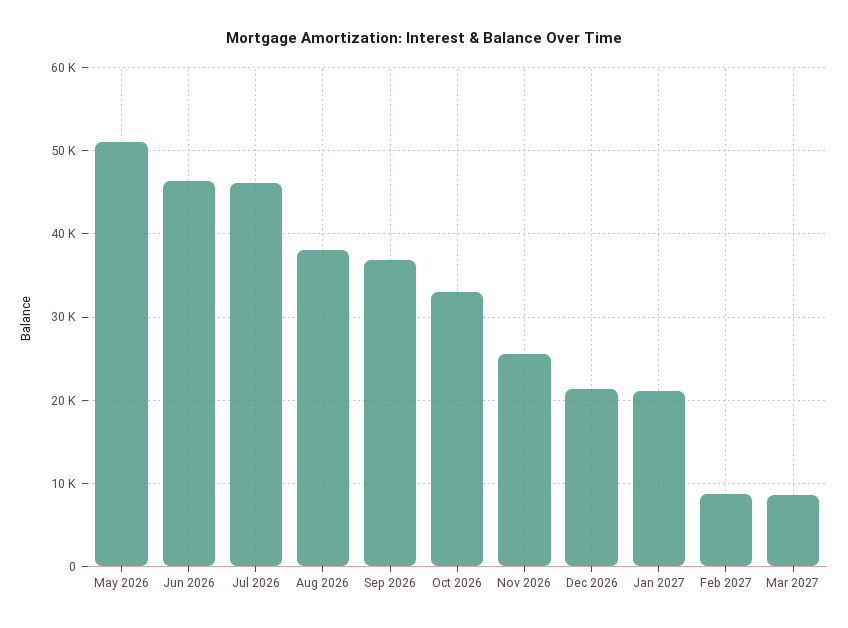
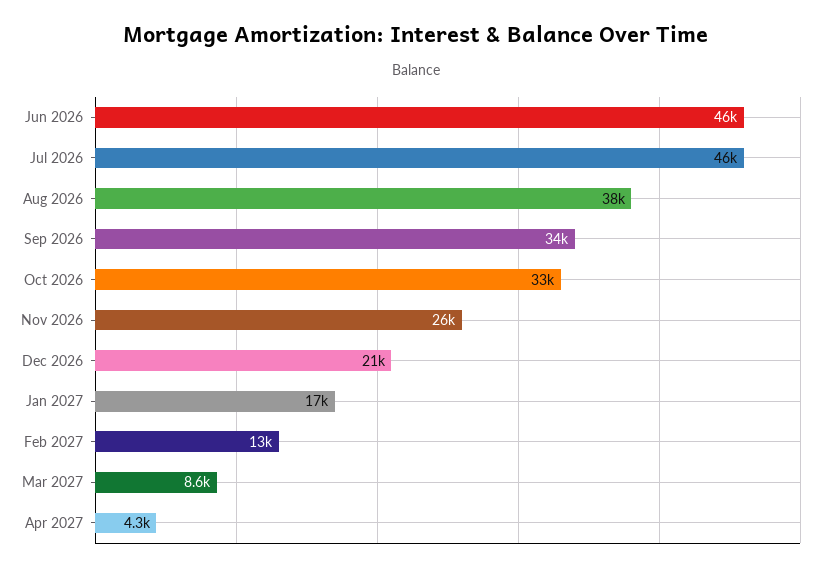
May 2026: 51000 -> none
Sep 2026: 37000 -> 34000
Jan 2027: 21000 -> 17000
Feb 2027: 9000 -> 13000
Apr 2027: none -> 4300

